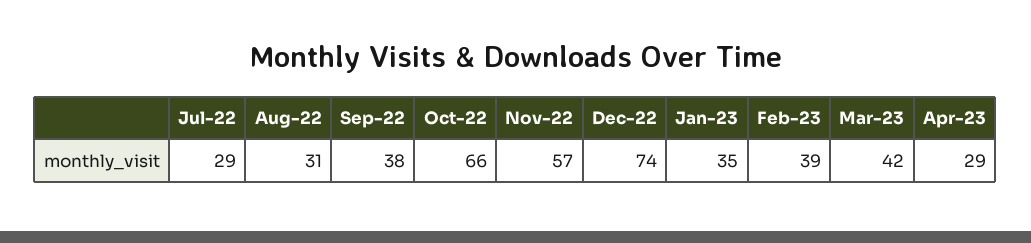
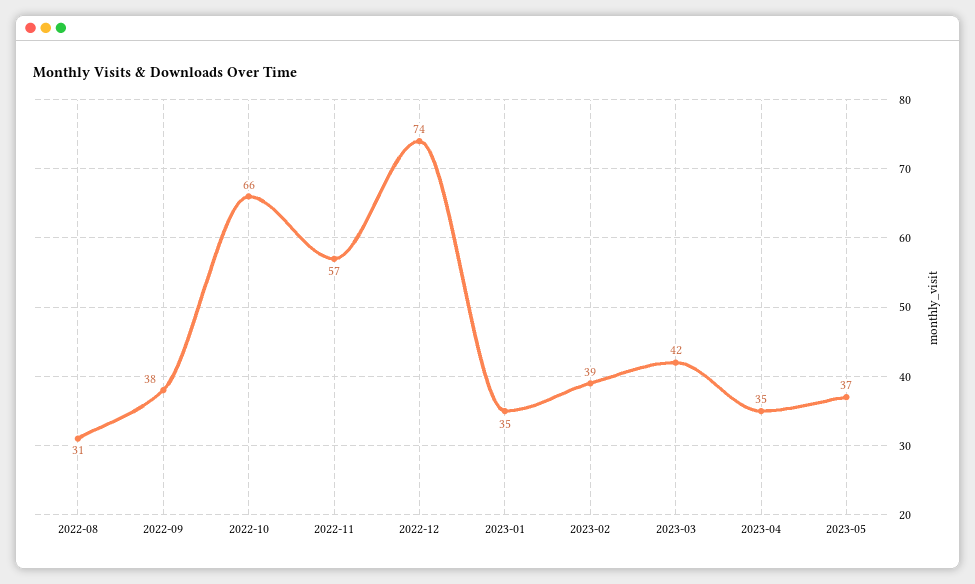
Jul-22: 29 -> none
Apr-23: 29 -> 35
2023-05: none -> 37

